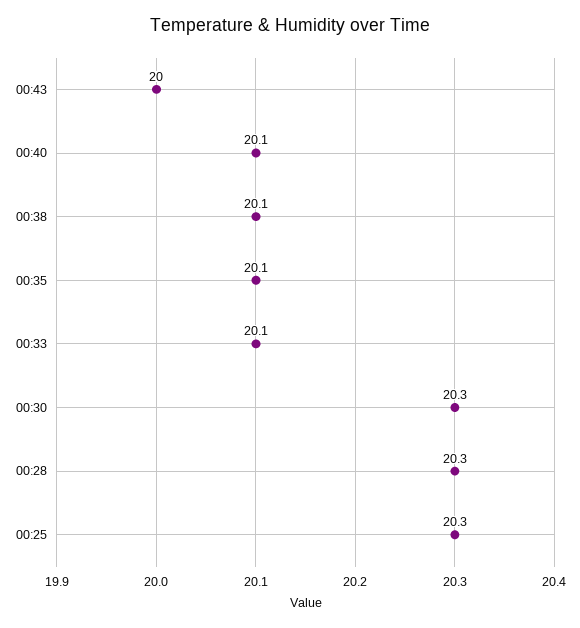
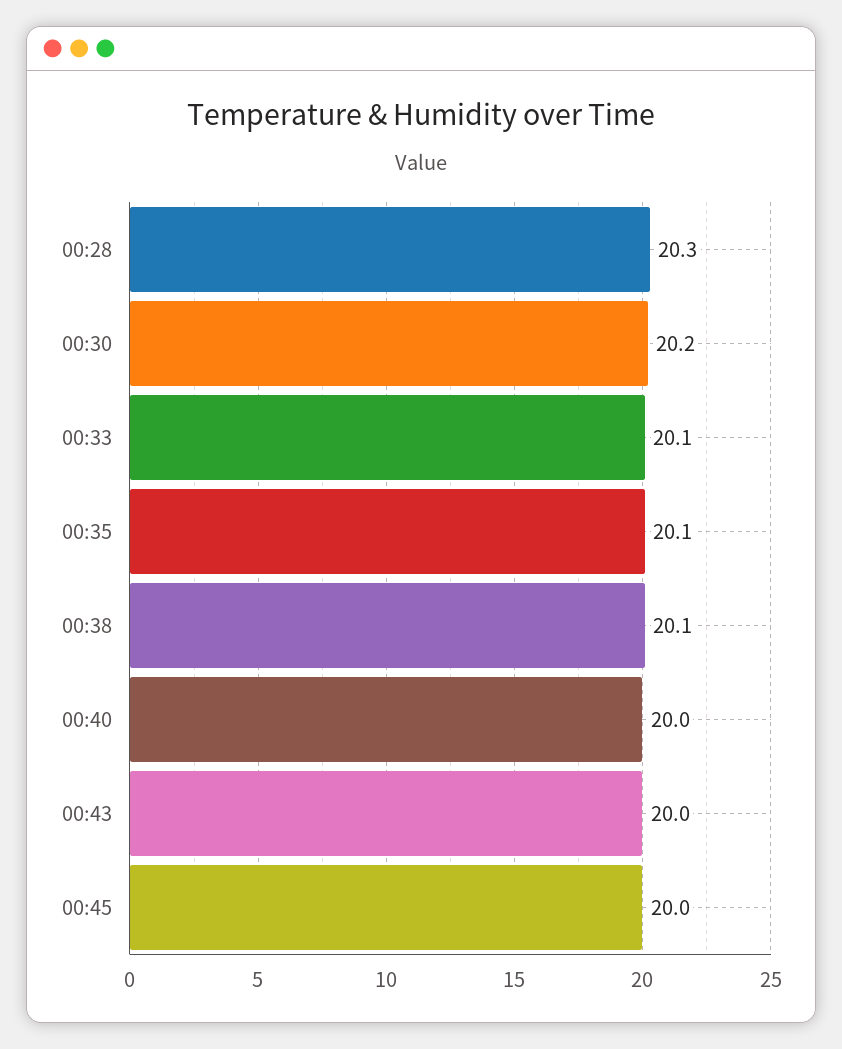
00:40: 20.1 -> 20
00:30: 20.3 -> 20.2
00:25: 20.3 -> none
00:45: none -> 20

